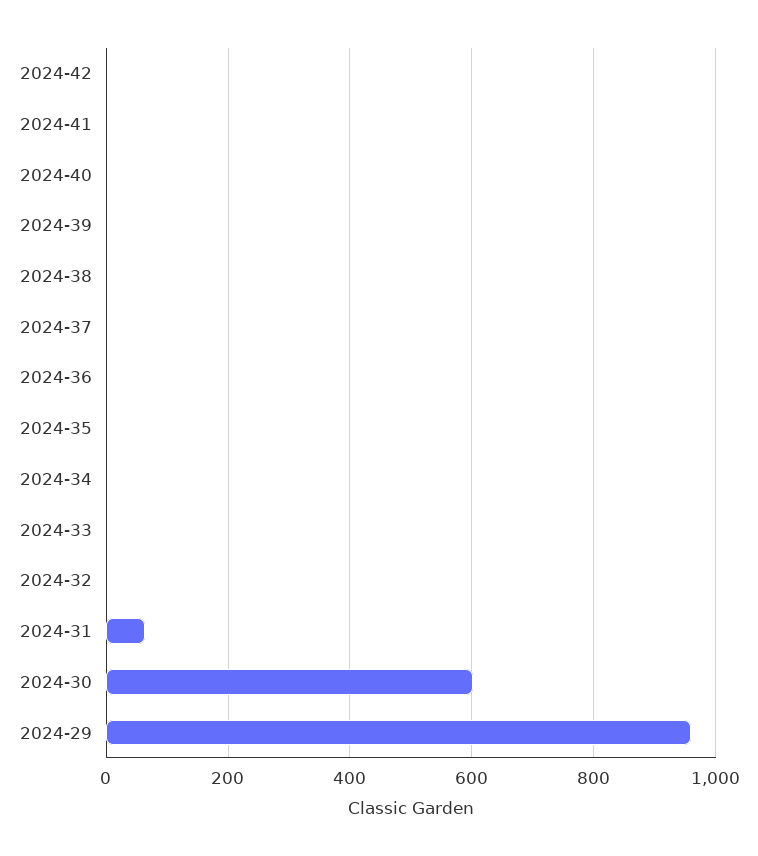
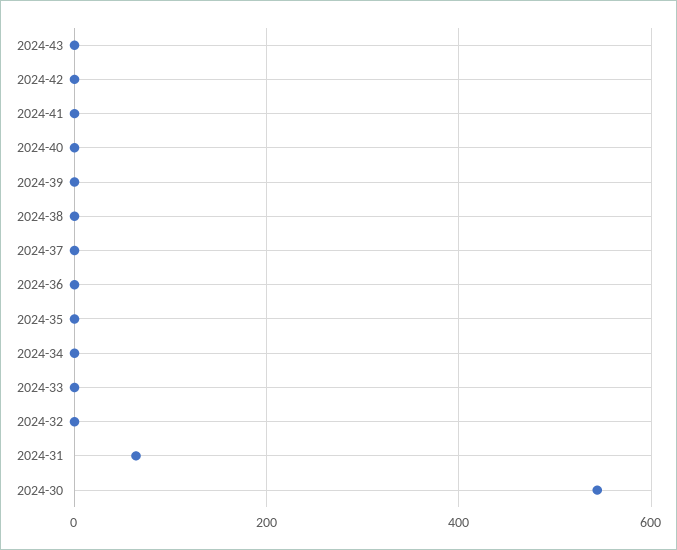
2024-30: 600 -> 540
2024-29: 960 -> none
2024-43: none -> 0

